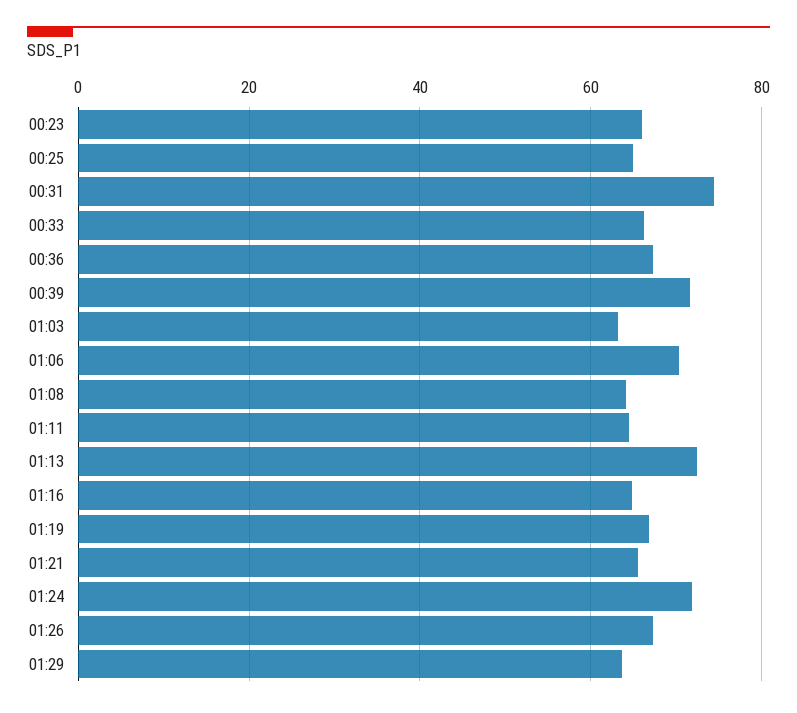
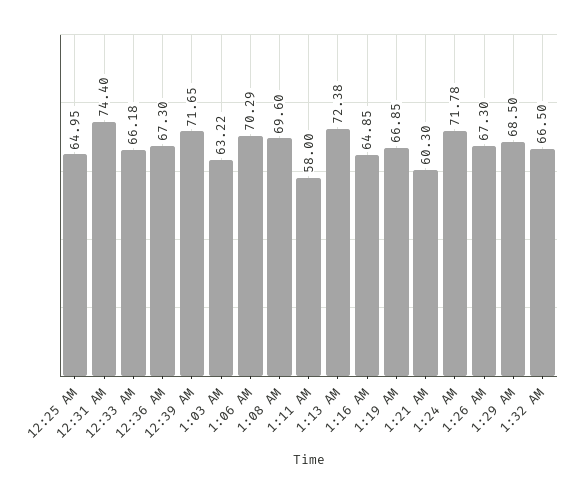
00:23: 66 -> none
01:08: 64 -> 69.6
01:11: 64 -> 58
01:21: 66 -> 60.3
01:29: 64 -> 68.5
1:32 AM: none -> 66.5

